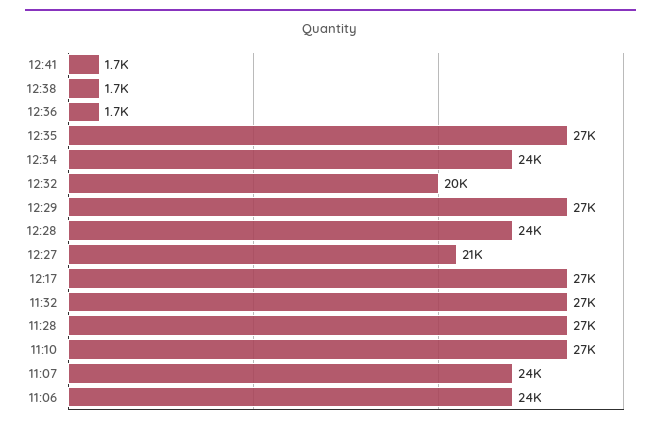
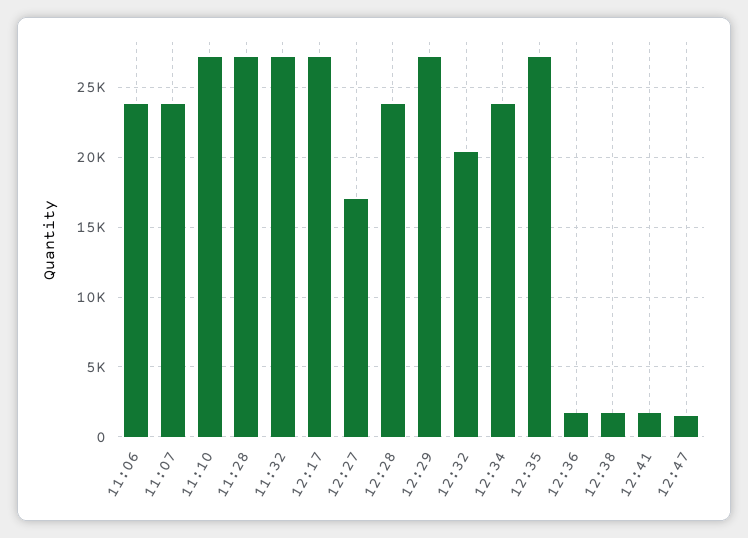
12:27: 21000 -> 17000
12:47: none -> 1500

